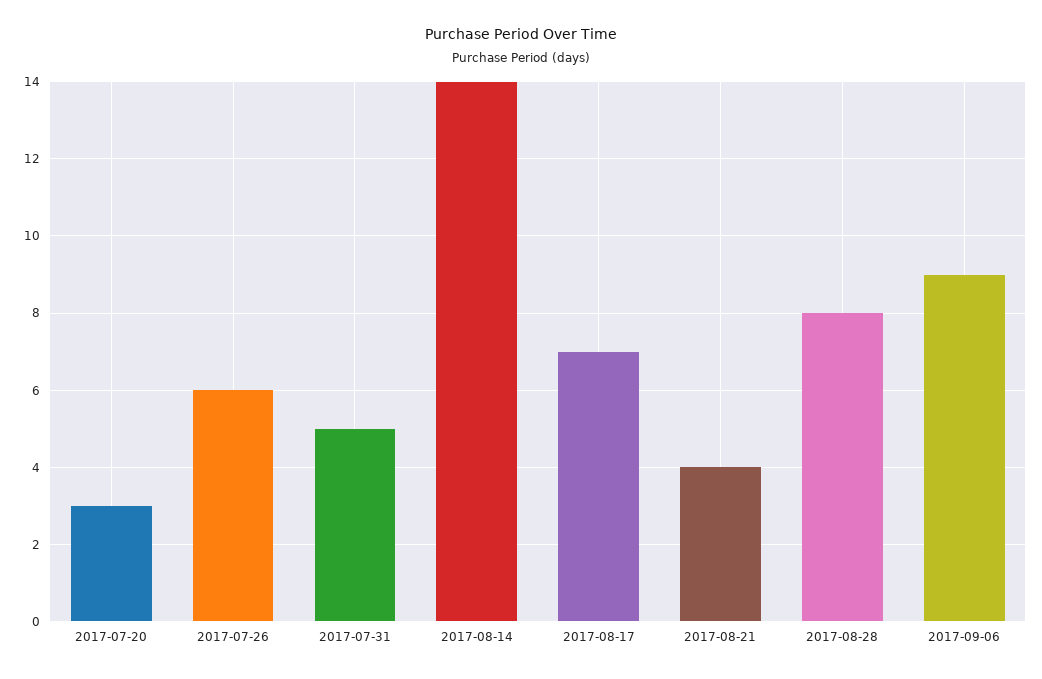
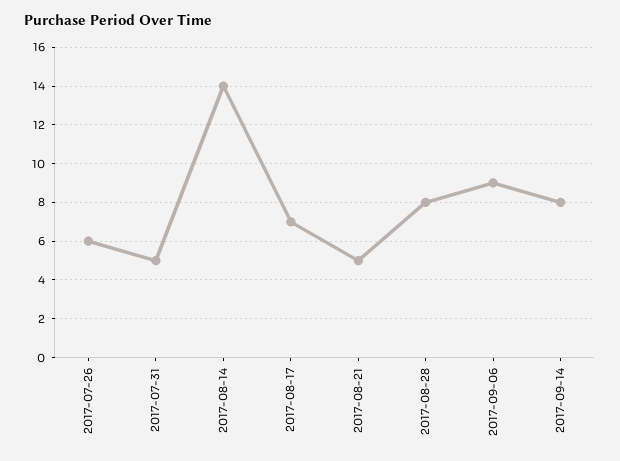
2017-07-20: 3 -> none
2017-08-21: 4 -> 5
2017-09-14: none -> 8

